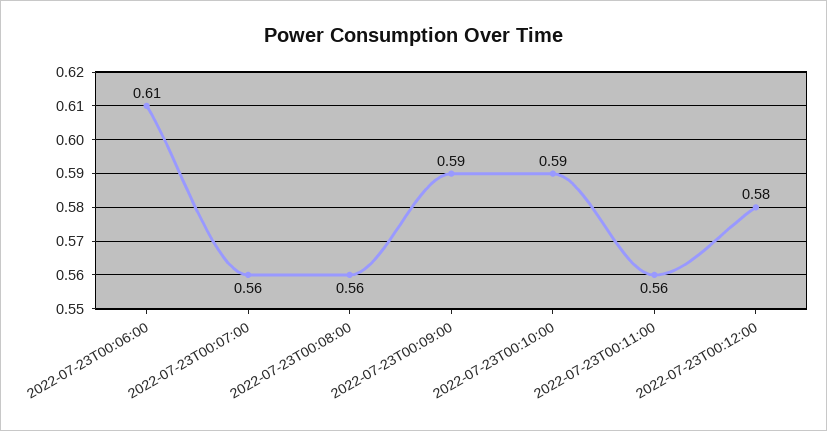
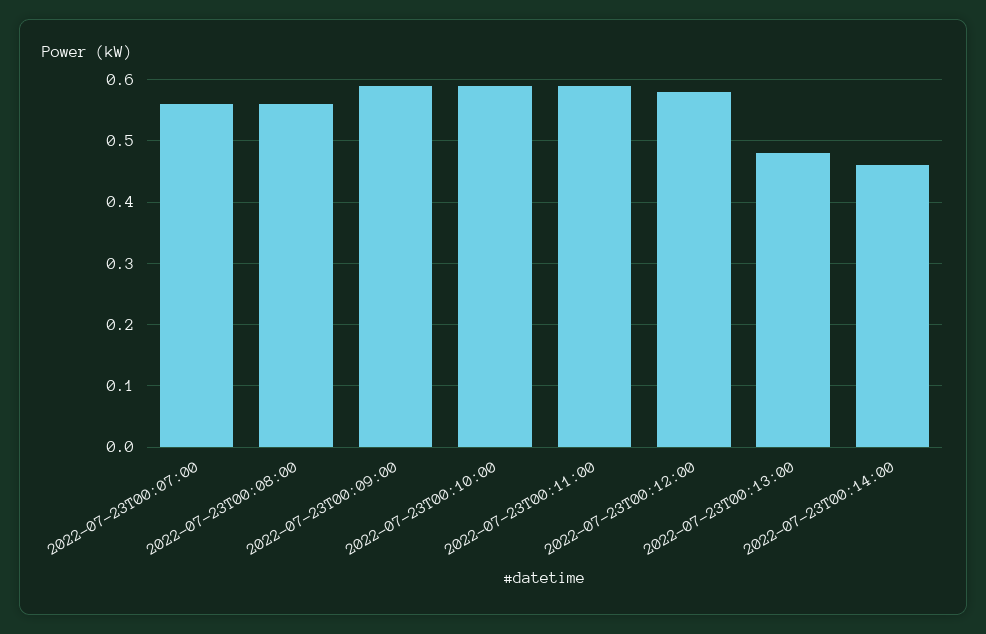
2022-07-23T00:06:00: 0.61 -> none
2022-07-23T00:11:00: 0.56 -> 0.59
2022-07-23T00:13:00: none -> 0.48
2022-07-23T00:14:00: none -> 0.46

